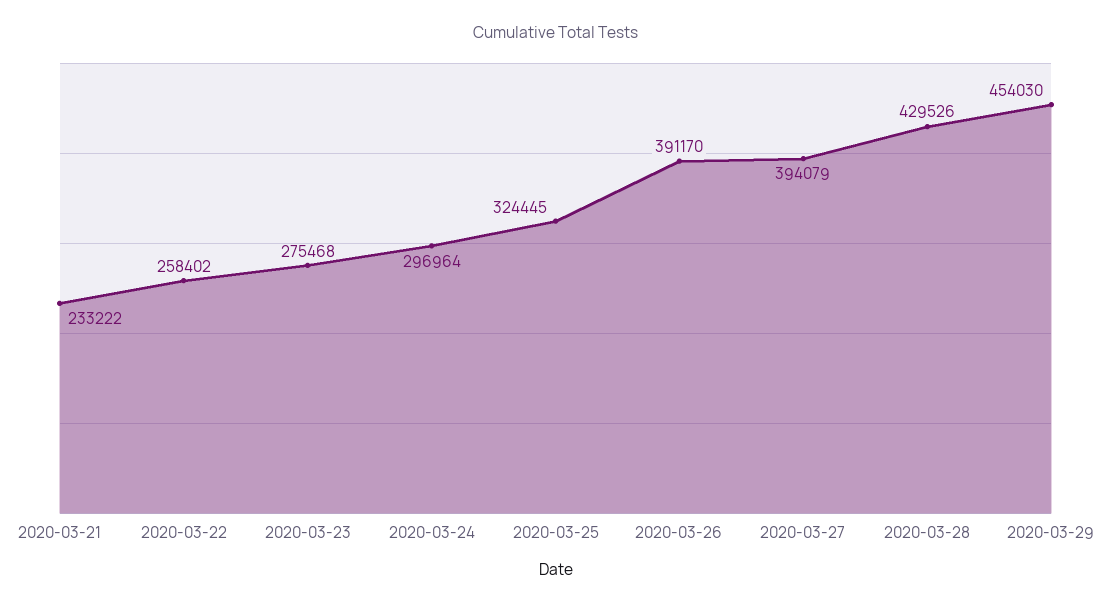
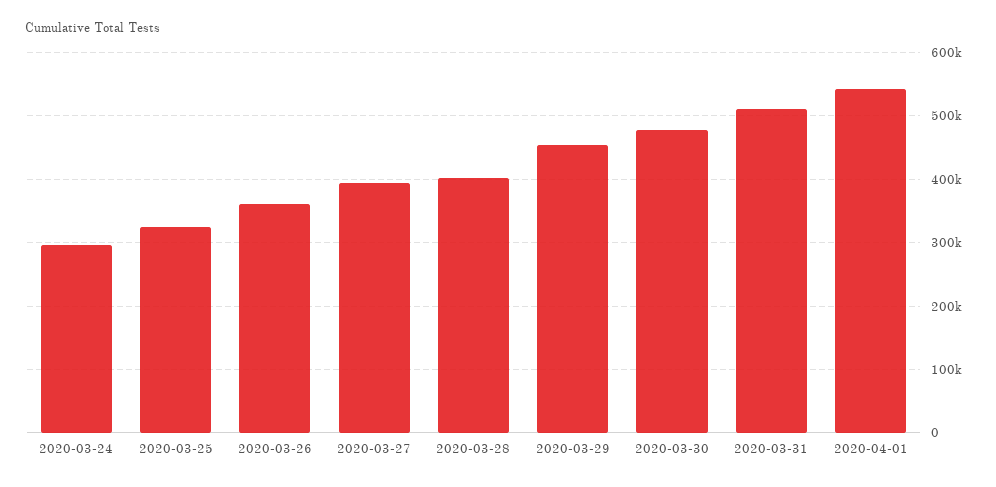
2020-03-21: 233222 -> none
2020-03-22: 258402 -> none
2020-03-23: 275468 -> none
2020-03-26: 391170 -> 360000
2020-03-28: 429526 -> 400000
2020-03-30: none -> 480000
2020-03-31: none -> 510000
2020-04-01: none -> 540000

